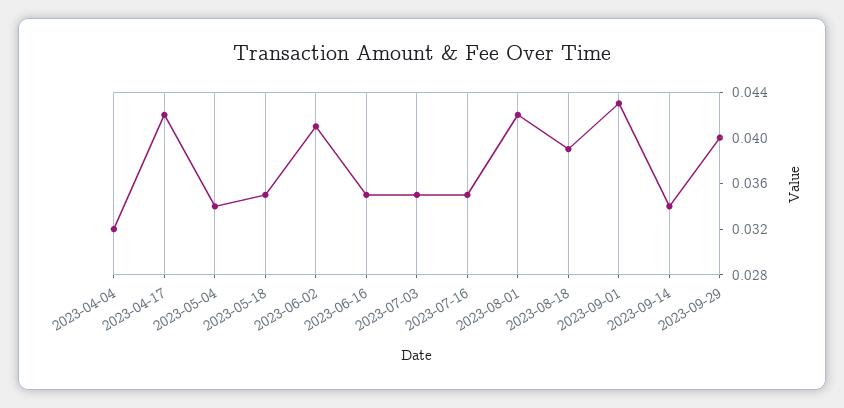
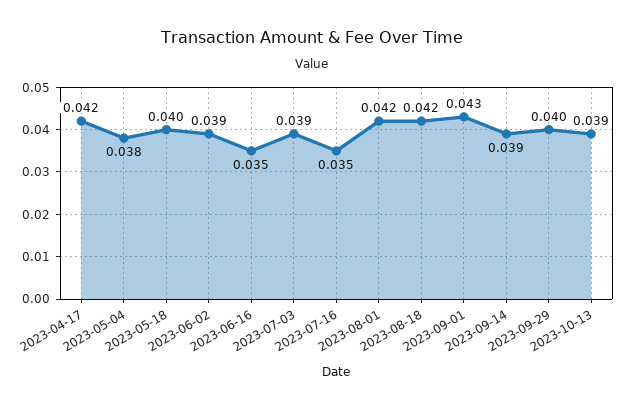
2023-04-04: 0.032 -> none
2023-05-04: 0.034 -> 0.038
2023-05-18: 0.035 -> 0.04
2023-06-02: 0.041 -> 0.039
2023-07-03: 0.035 -> 0.039
2023-08-18: 0.039 -> 0.042
2023-09-14: 0.034 -> 0.039
2023-10-13: none -> 0.039

